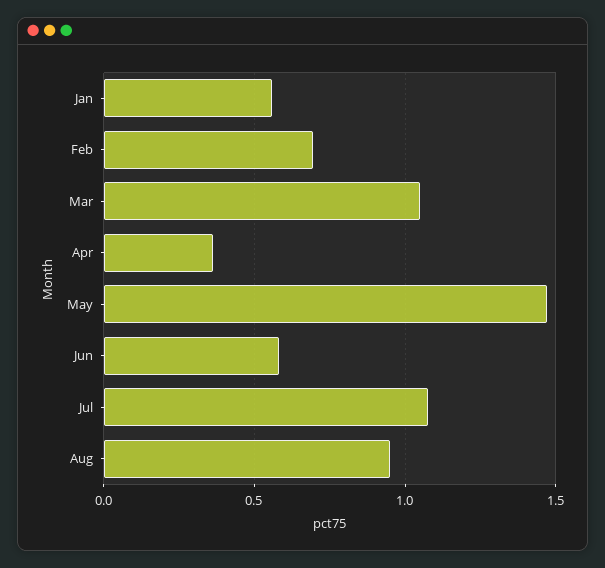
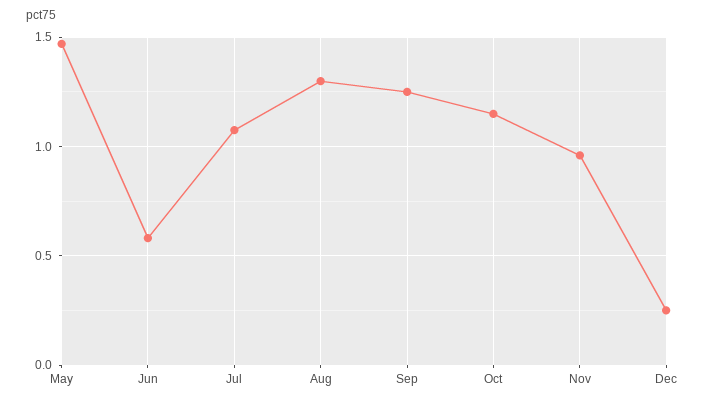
Jan: 0.55 -> none
Feb: 0.7 -> none
Mar: 1.05 -> none
Apr: 0.35 -> none
Aug: 0.95 -> 1.3
Sep: none -> 1.25
Oct: none -> 1.15
Nov: none -> 0.95
Dec: none -> 0.25

